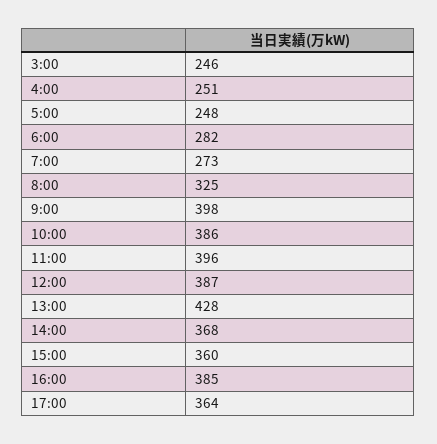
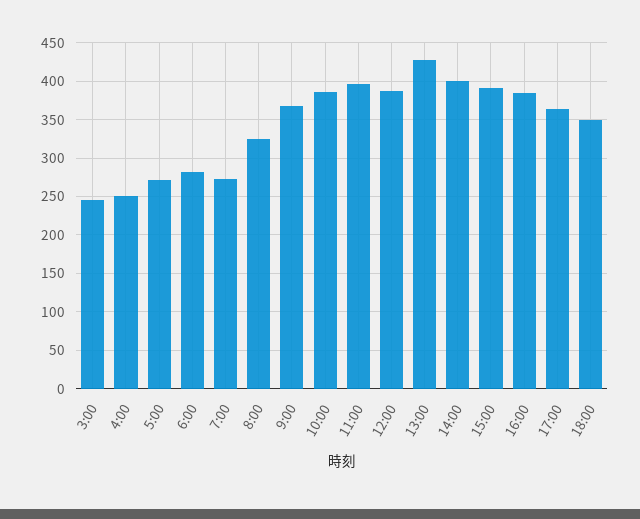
5:00: 248 -> 270
9:00: 398 -> 370
14:00: 368 -> 400
15:00: 360 -> 390
18:00: none -> 350

